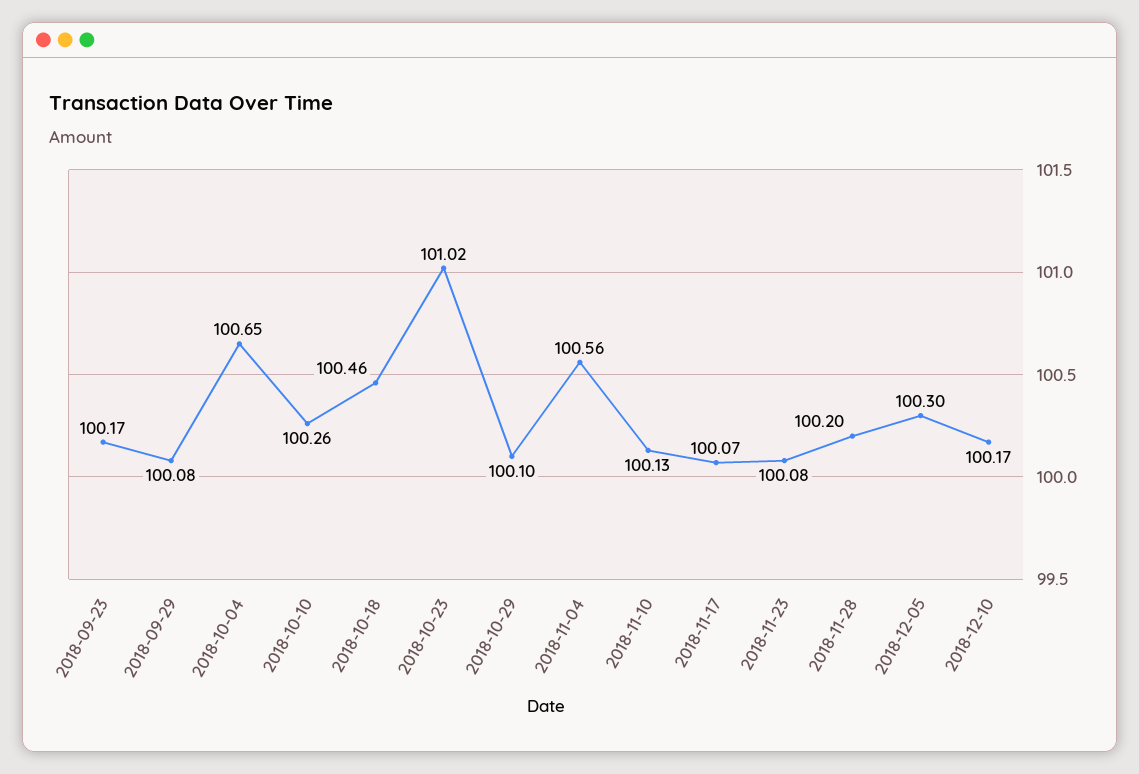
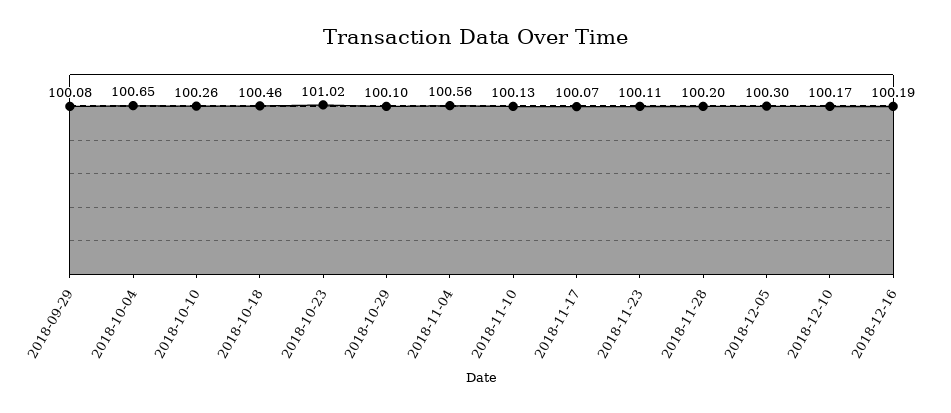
2018-09-23: 100.17 -> none
2018-11-23: 100.08 -> 100.11
2018-12-16: none -> 100.19

